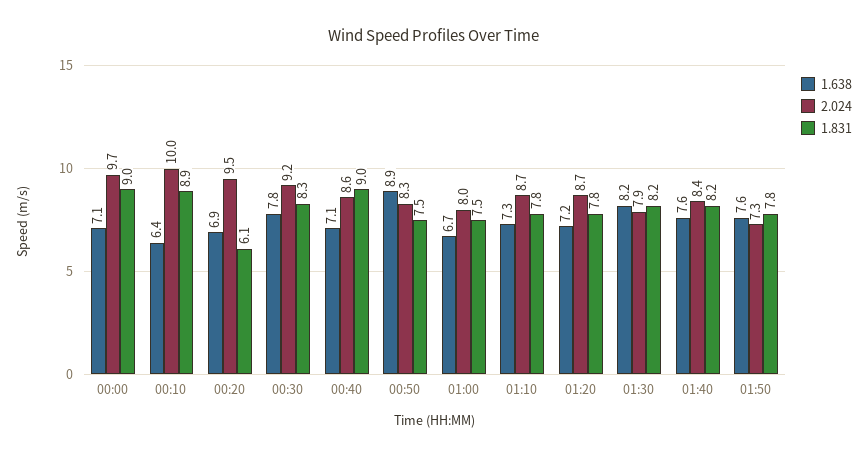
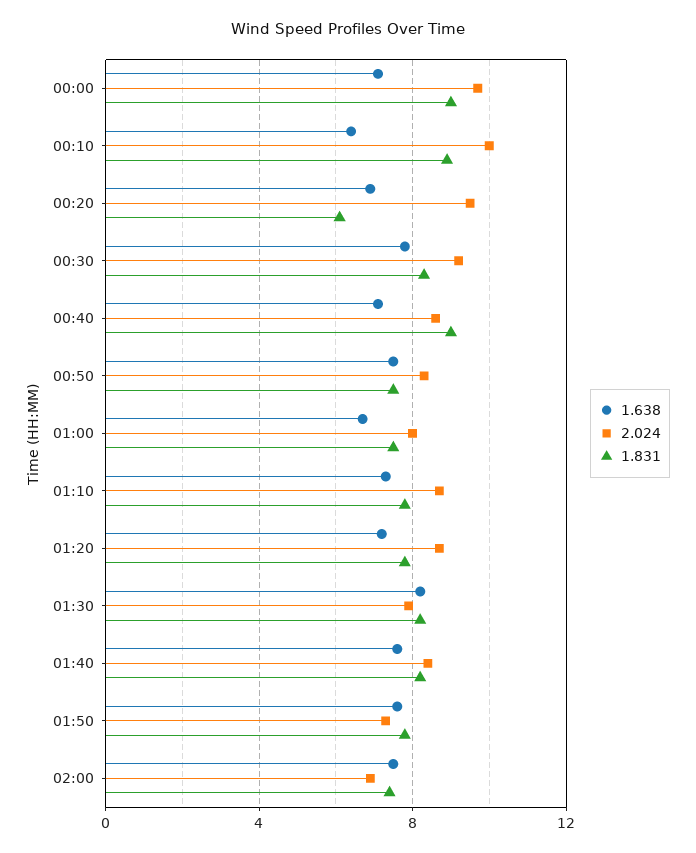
1.638, 00:50: 8.9 -> 7.5
1.638, 02:00: none -> 7.5
2.024, 02:00: none -> 7
1.831, 02:00: none -> 7.5

